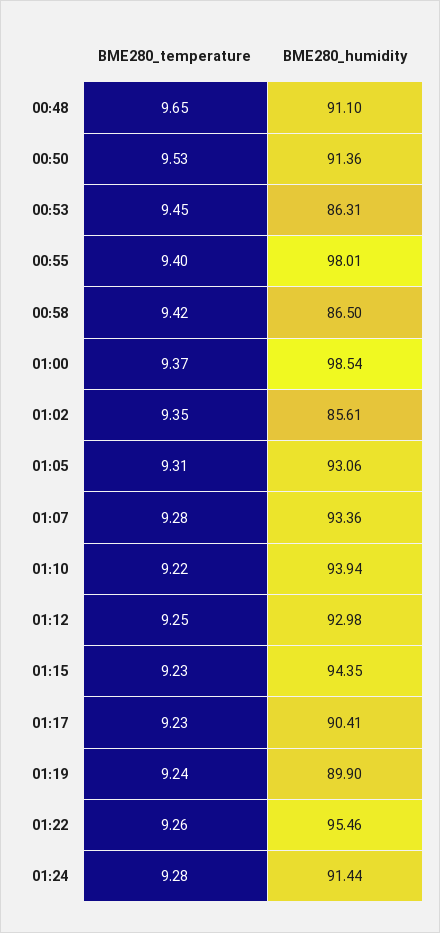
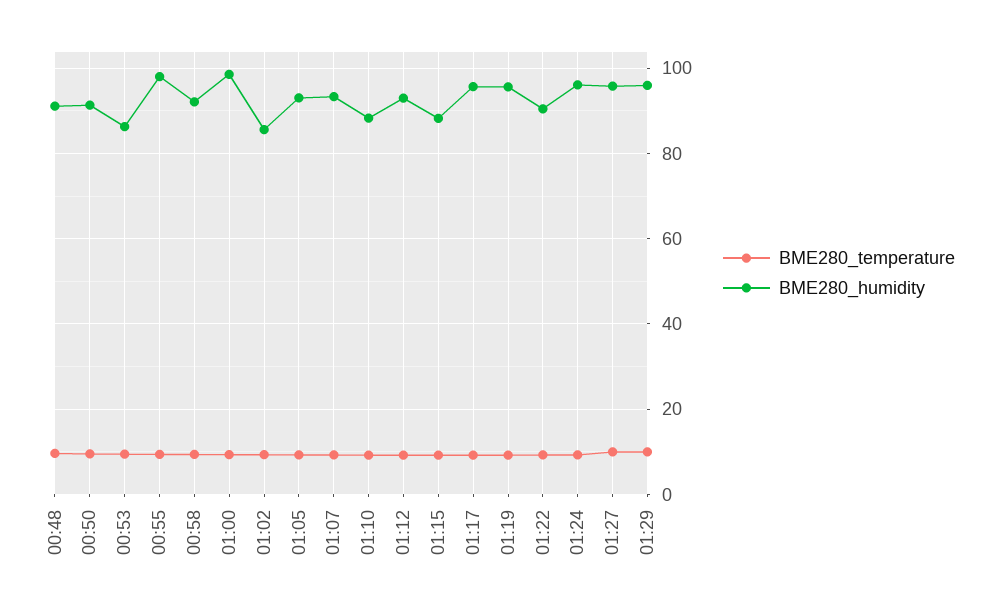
BME280_humidity, 00:58: 86.5 -> 92
BME280_humidity, 01:10: 93.94 -> 88
BME280_humidity, 01:15: 94.35 -> 88
BME280_humidity, 01:17: 90.41 -> 96
BME280_humidity, 01:19: 89.9 -> 96
BME280_humidity, 01:22: 95.46 -> 90
BME280_humidity, 01:24: 91.44 -> 96
BME280_temperature, 01:27: none -> 10
BME280_humidity, 01:27: none -> 96
BME280_temperature, 01:29: none -> 10
BME280_humidity, 01:29: none -> 96

